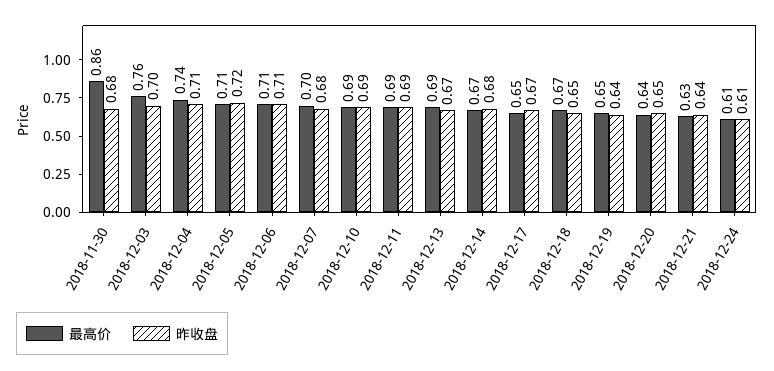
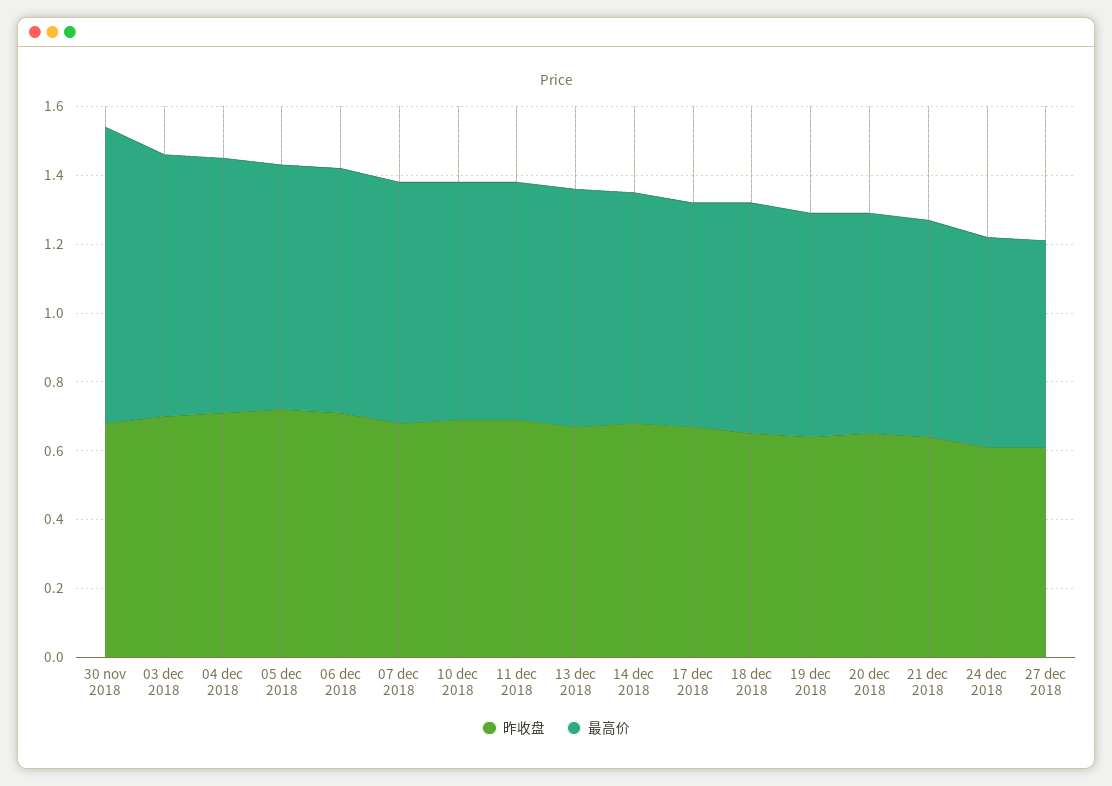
昨收盘, 27 dec 2018: none -> 0.6
最高价, 27 dec 2018: none -> 0.6

